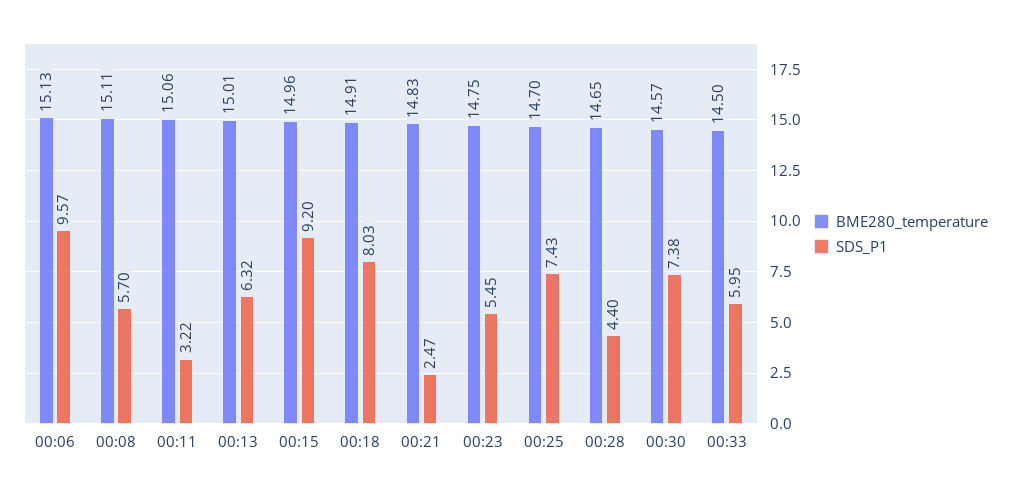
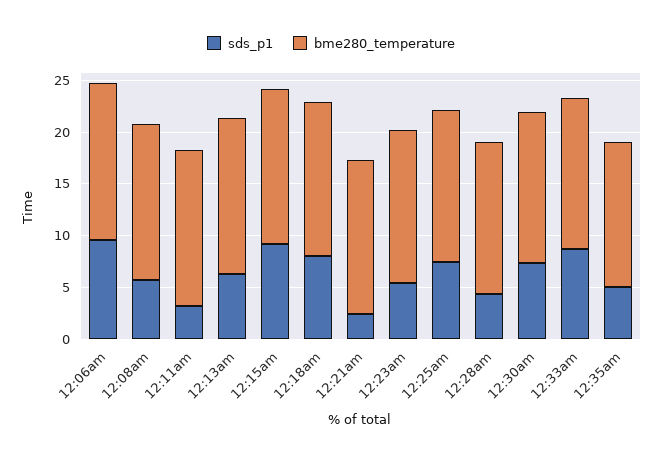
SDS_P1, 00:33: 5.95 -> 9
SDS_P1, 12:35am: none -> 5
BME280_temperature, 12:35am: none -> 14

